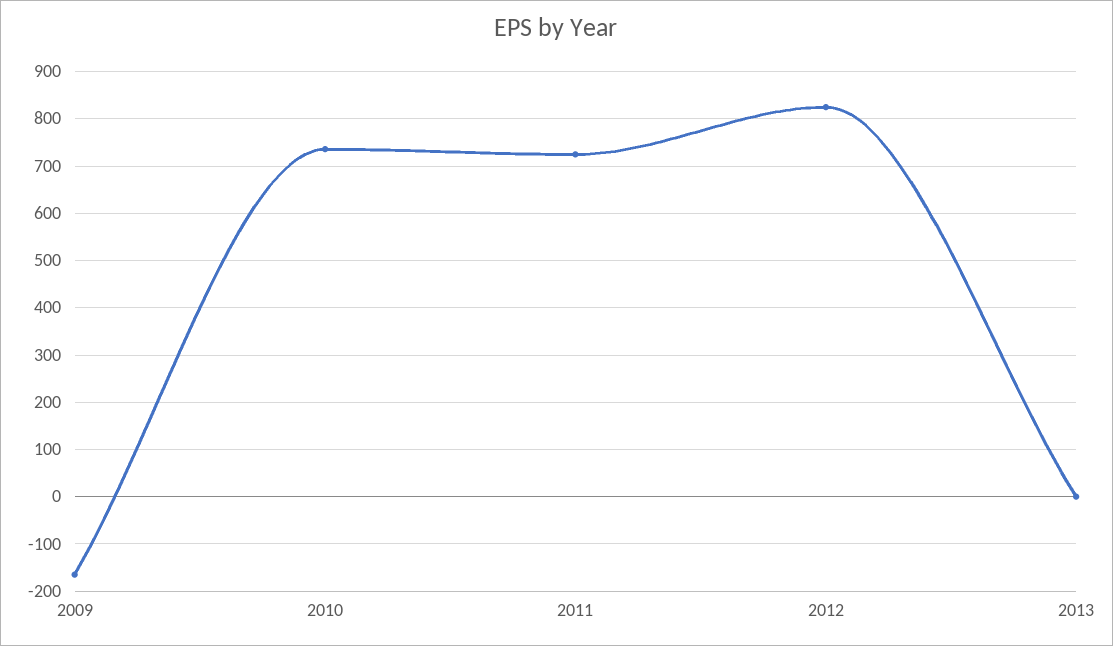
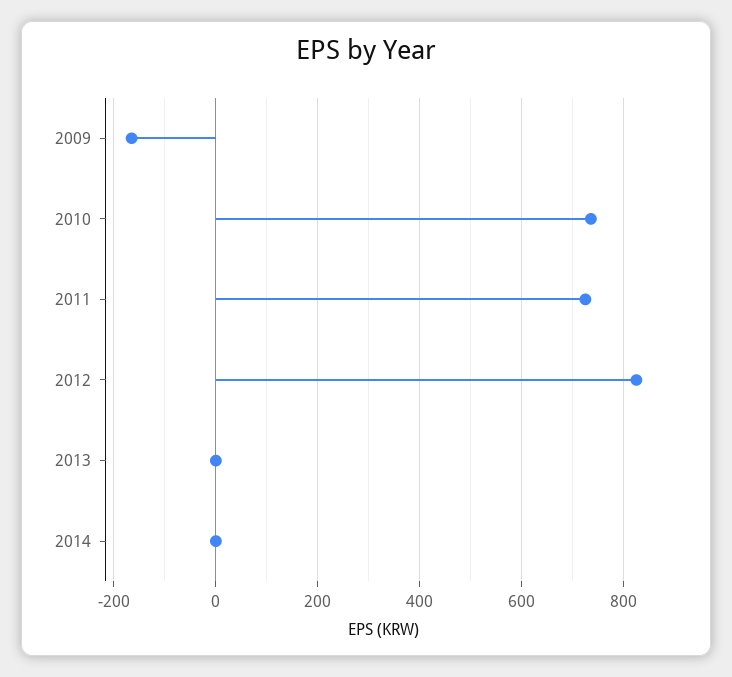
2014: none -> 0

